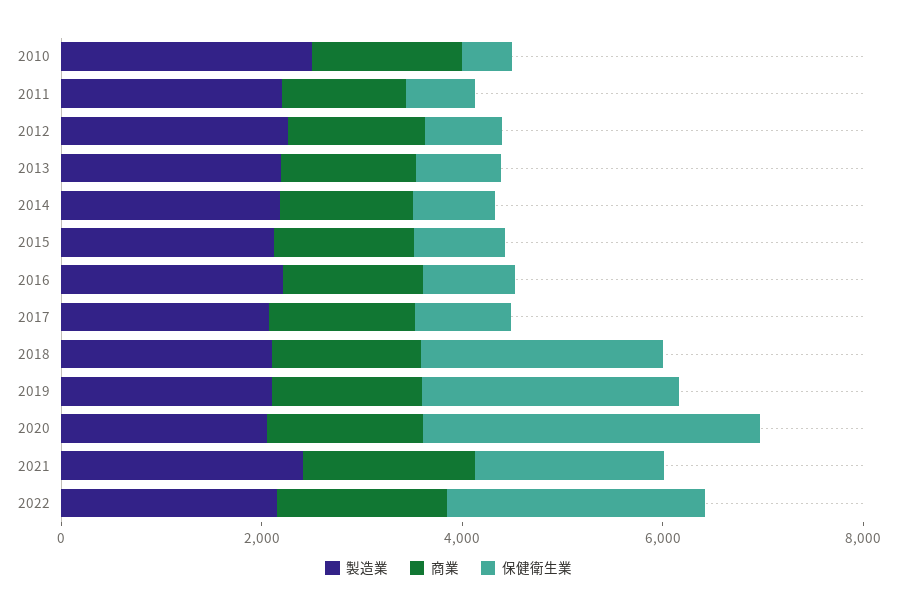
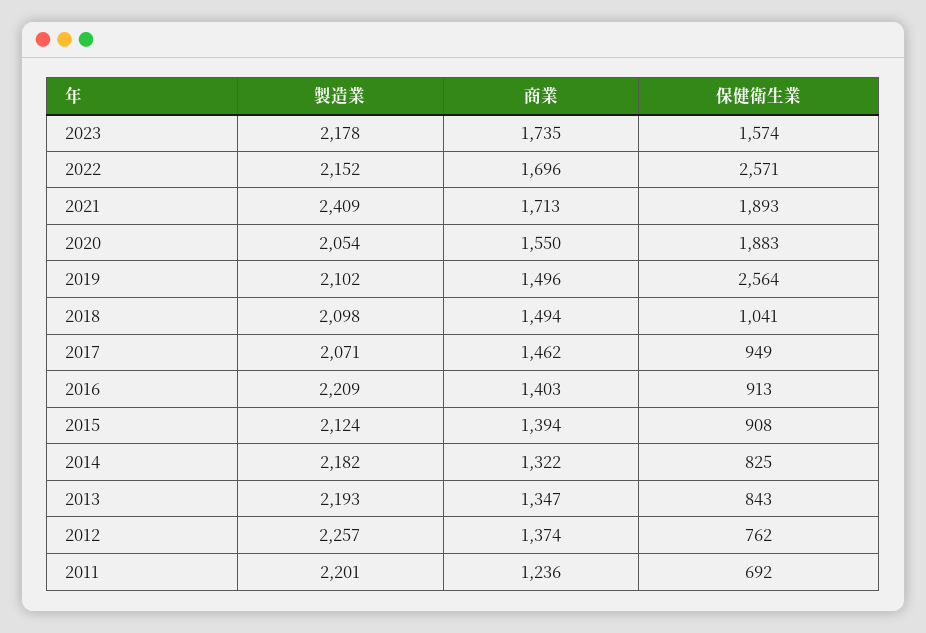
製造業, 2010: 2500 -> none
商業, 2010: 1500 -> none
保健衛生業, 2010: 500 -> none
保健衛生業, 2018: 2500 -> 1041
保健衛生業, 2020: 3500 -> 1883
製造業, 2023: none -> 2178
商業, 2023: none -> 1735
保健衛生業, 2023: none -> 1574

